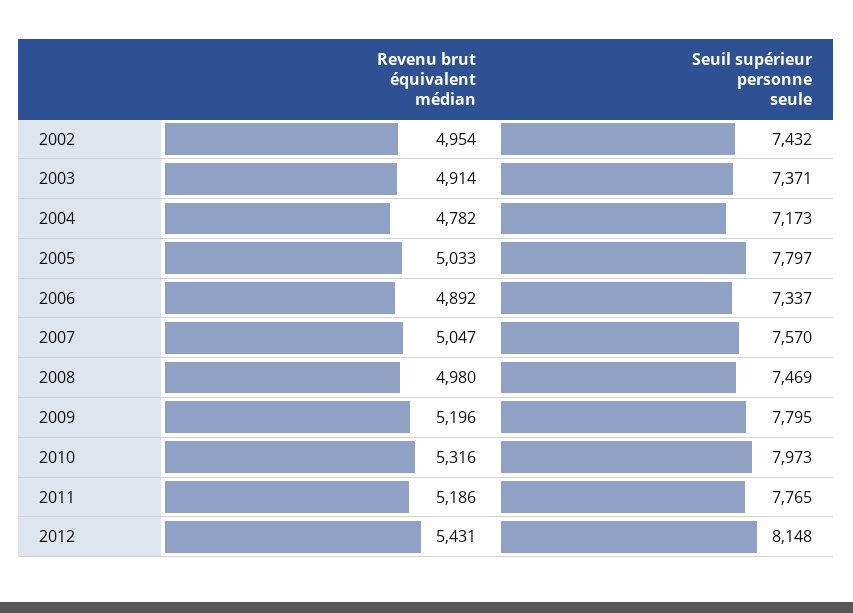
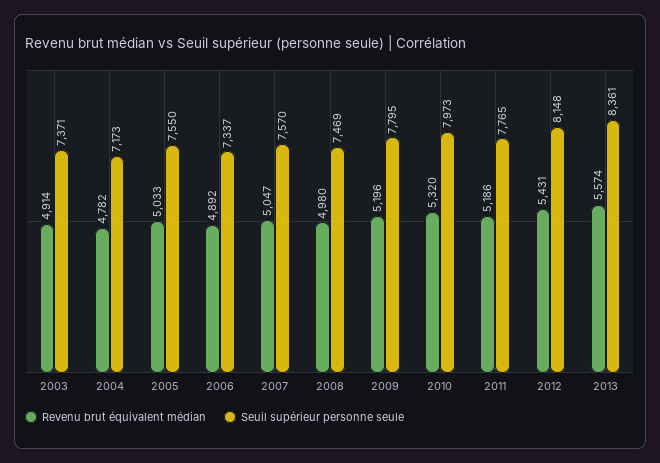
Revenu brut équivalent médian, 2002: 4954 -> none
Seuil supérieur personne seule, 2002: 7432 -> none
Seuil supérieur personne seule, 2005: 7797 -> 7550
Revenu brut équivalent médian, 2010: 5316 -> 5320
Revenu brut équivalent médian, 2013: none -> 5574
Seuil supérieur personne seule, 2013: none -> 8361

